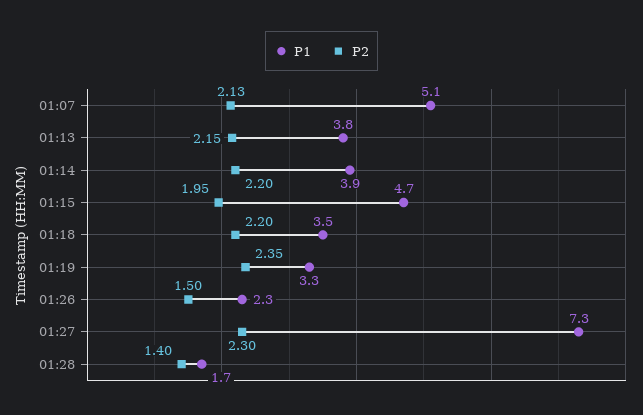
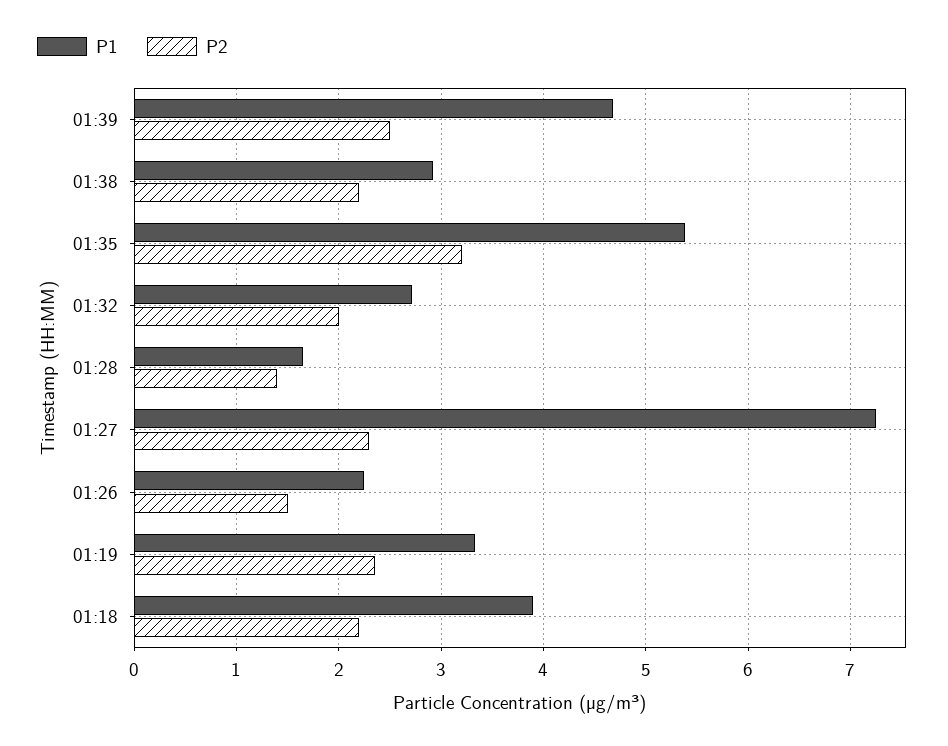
P1, 01:07: 5.1 -> none
P2, 01:07: 2.13 -> none
P1, 01:13: 3.8 -> none
P2, 01:13: 2.15 -> none
P1, 01:14: 3.9 -> none
P2, 01:14: 2.2 -> none
P1, 01:15: 4.7 -> none
P2, 01:15: 1.95 -> none
P1, 01:18: 3.5 -> 3.9
P1, 01:39: none -> 4.7
P2, 01:39: none -> 2.5
P1, 01:38: none -> 2.9
P2, 01:38: none -> 2.2
P1, 01:35: none -> 5.4
P2, 01:35: none -> 3.2
P1, 01:32: none -> 2.7
P2, 01:32: none -> 2

